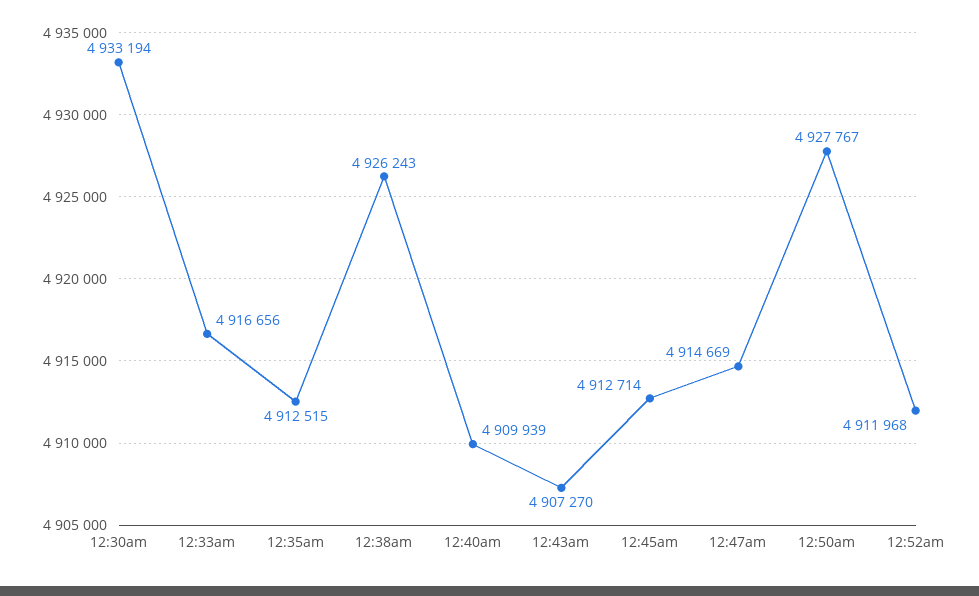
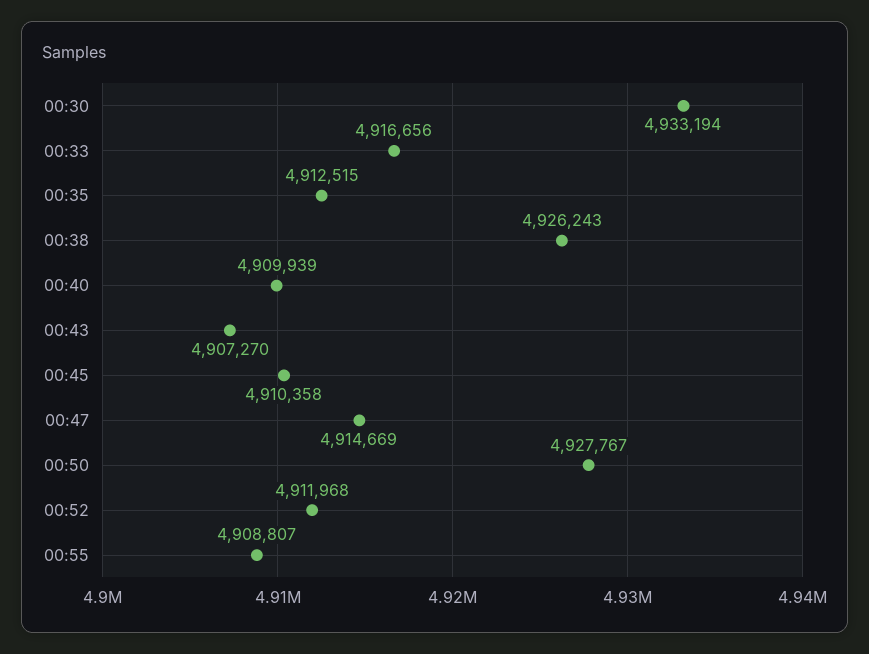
12:45am: 4912714 -> 4910358
00:55: none -> 4908807

